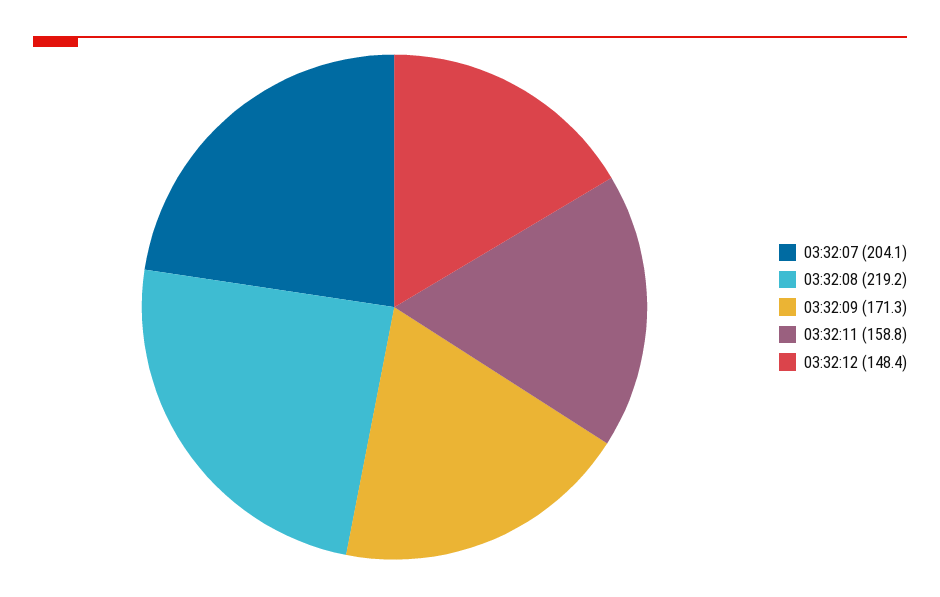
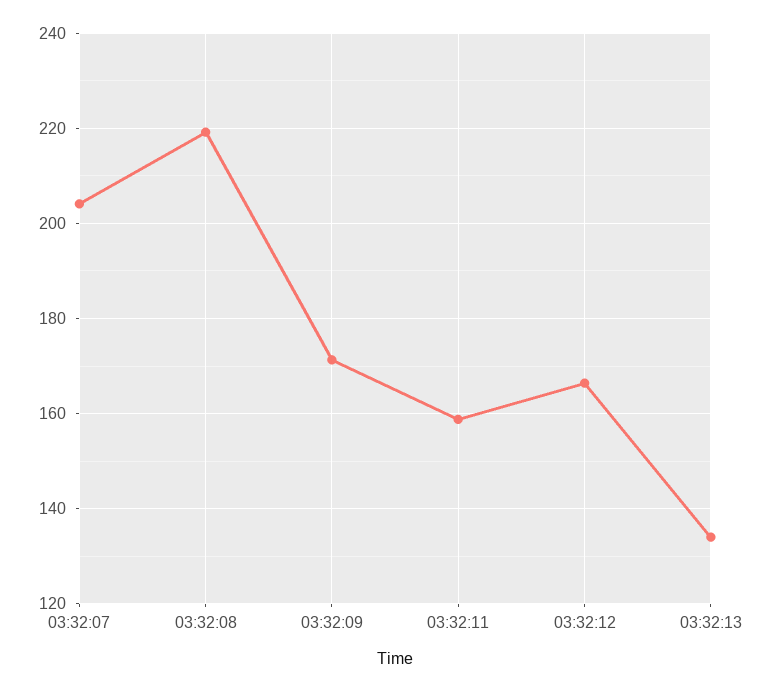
03:32:12: 148.4 -> 166
03:32:13: none -> 134

